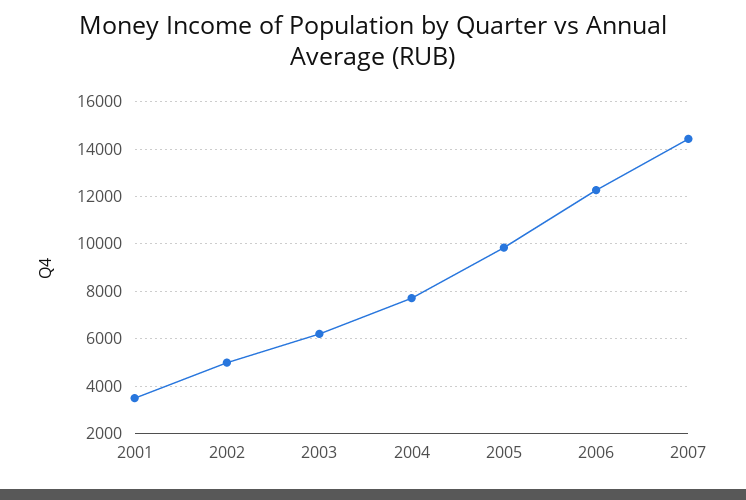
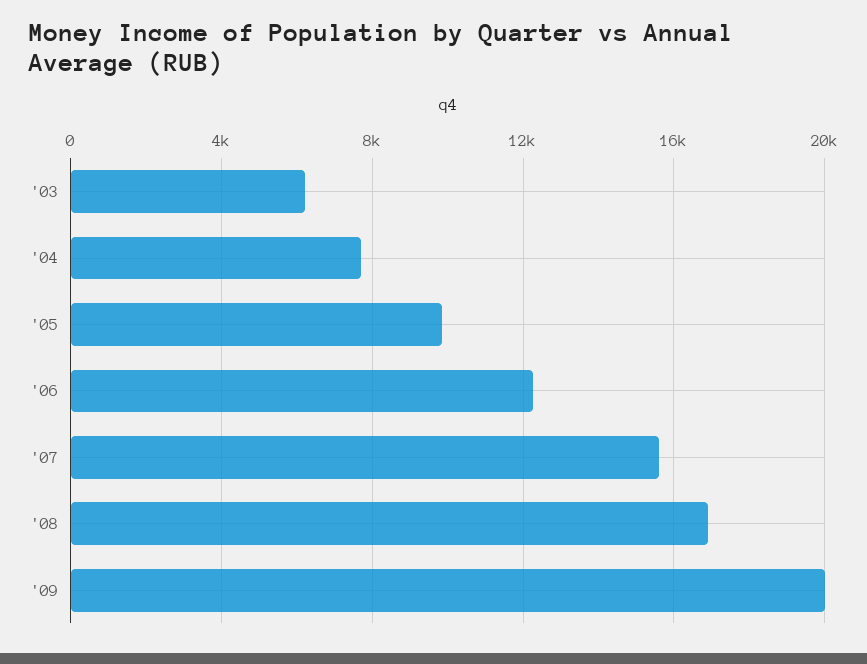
2001: 3500 -> none
2002: 5000 -> none
2007: 14500 -> 15500
'08: none -> 17000
'09: none -> 20000

